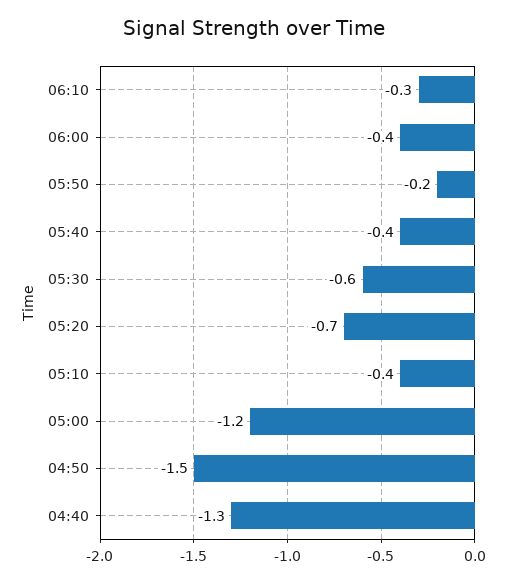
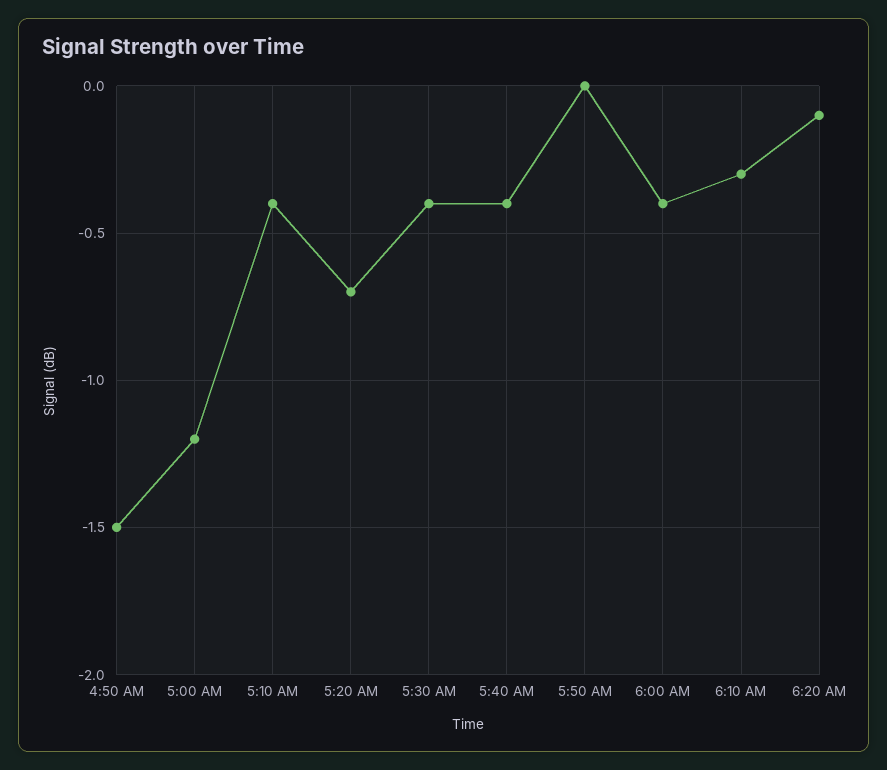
05:50: -0.2 -> 0
05:30: -0.6 -> -0.4
04:40: -1.3 -> none
6:20 AM: none -> -0.1

